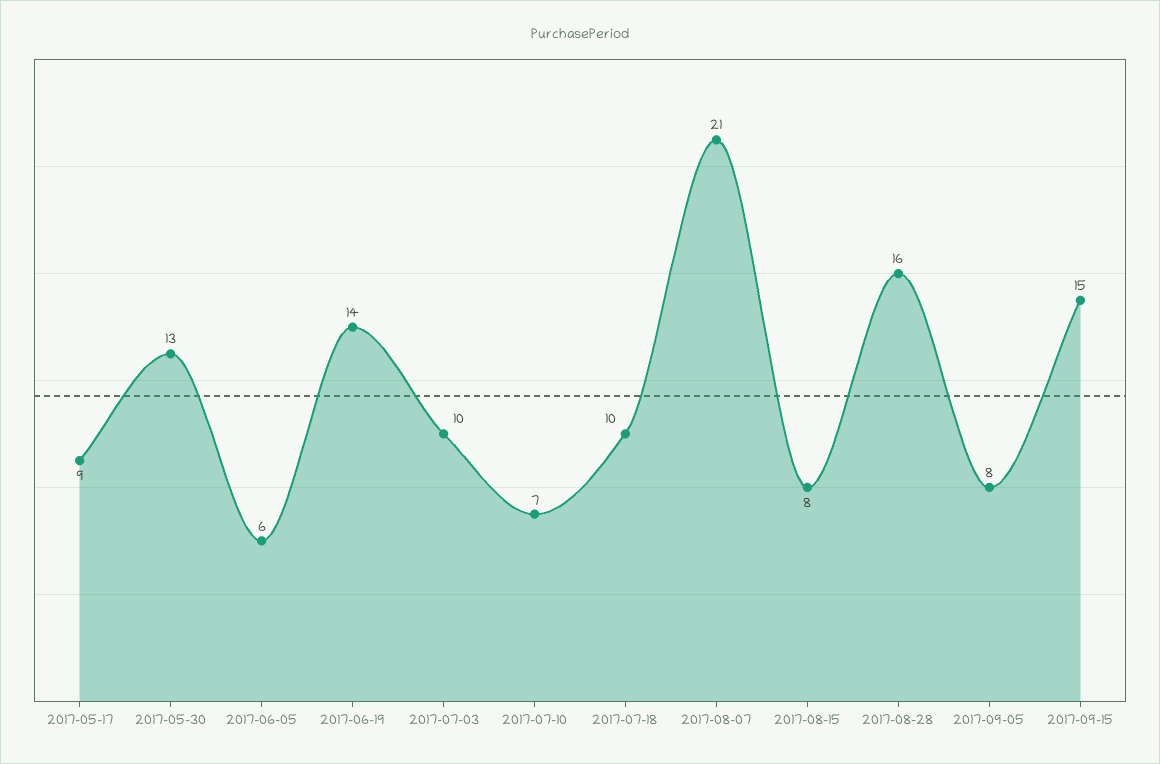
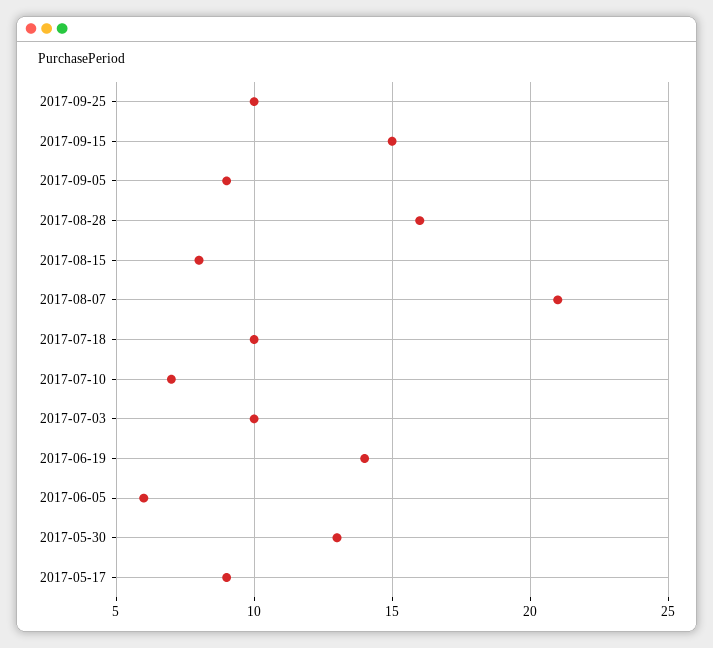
2017-09-05: 8 -> 9
2017-09-25: none -> 10

